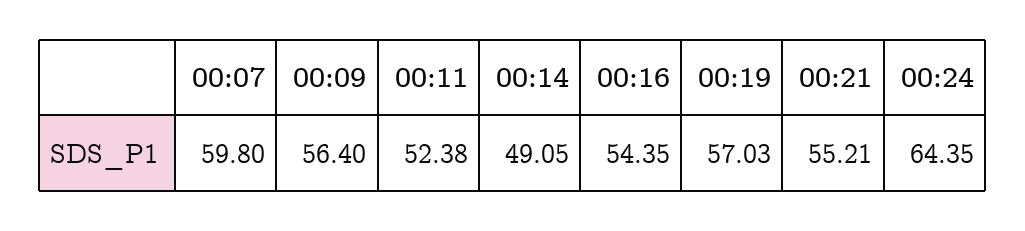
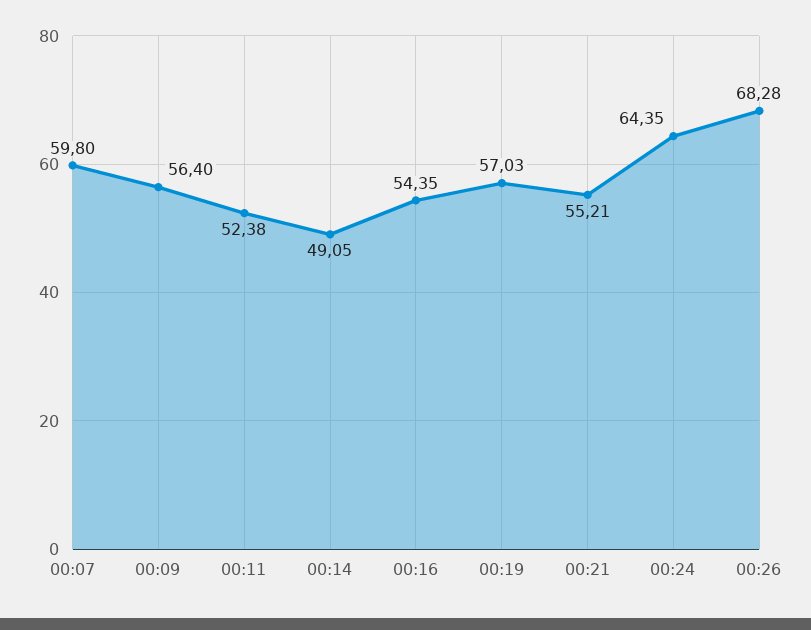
00:26: none -> 68.28

